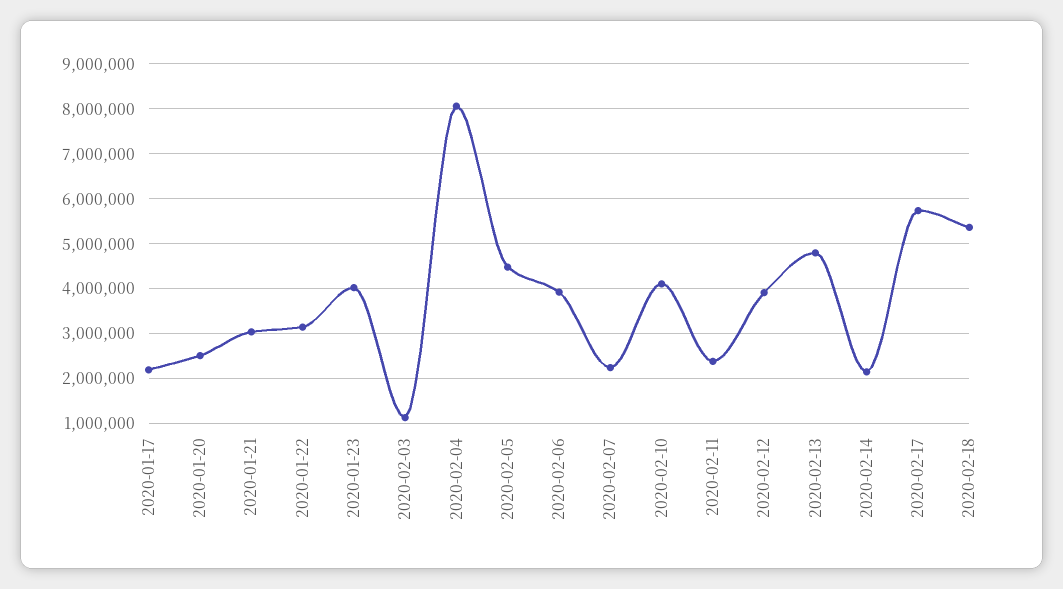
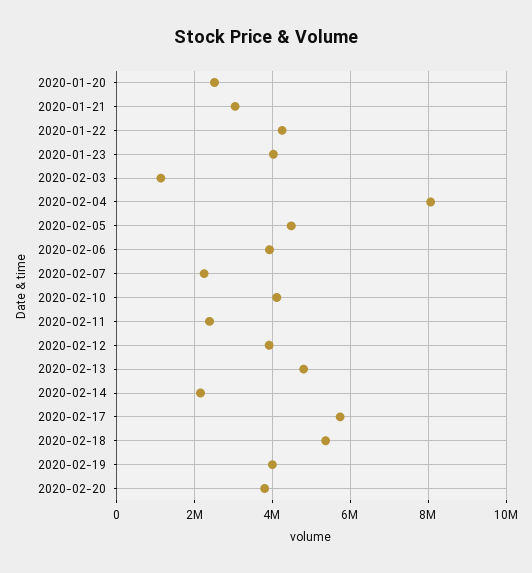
2020-01-17: 2200000 -> none
2020-01-22: 3200000 -> 4200000
2020-02-19: none -> 4000000
2020-02-20: none -> 3800000

